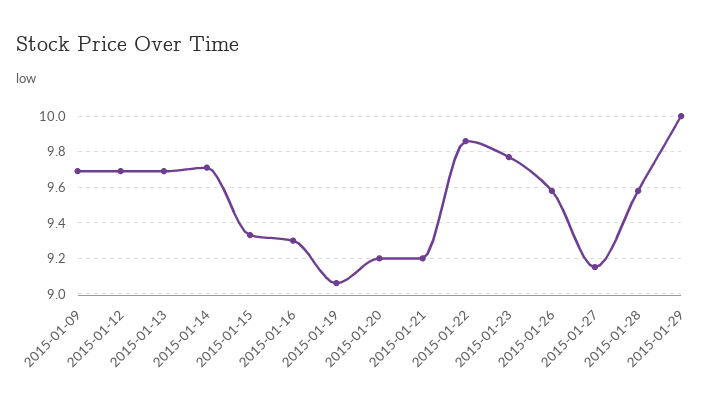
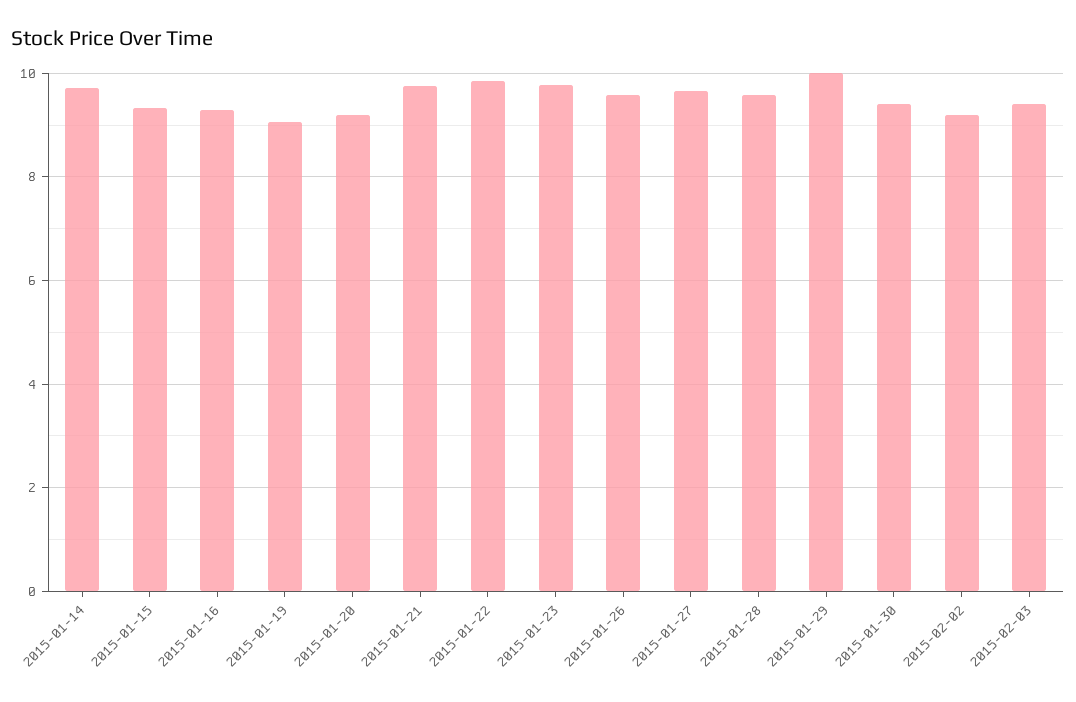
2015-01-09: 9.7 -> none
2015-01-12: 9.7 -> none
2015-01-13: 9.7 -> none
2015-01-21: 9.2 -> 9.8
2015-01-27: 9.15 -> 9.6
2015-01-30: none -> 9.4
2015-02-02: none -> 9.2
2015-02-03: none -> 9.4

